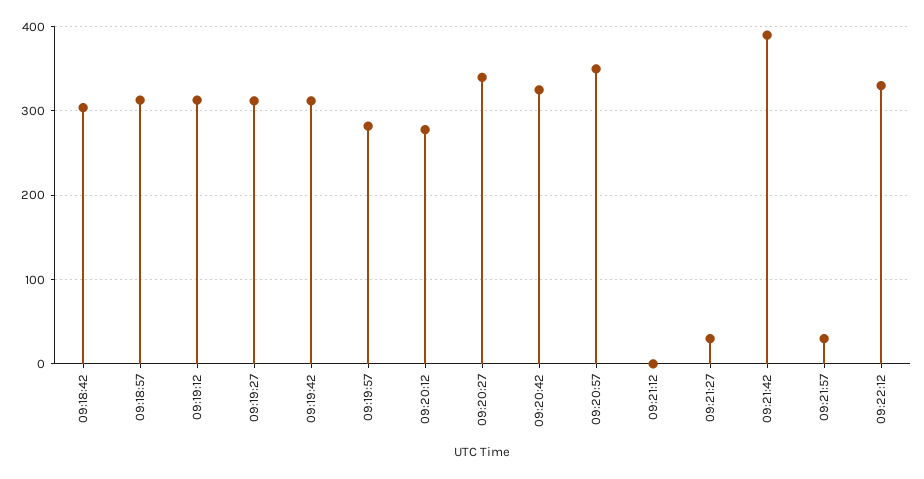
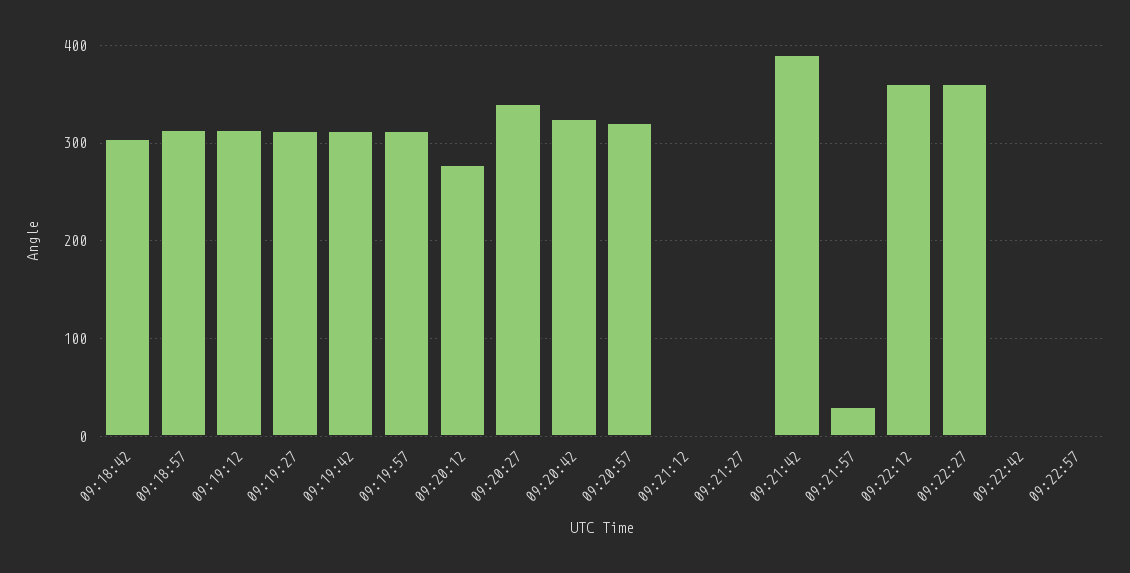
09:19:57: 280 -> 310
09:20:57: 350 -> 320
09:21:27: 30 -> 0
09:22:12: 330 -> 360
09:22:27: none -> 360
09:22:42: none -> 0
09:22:57: none -> 0

